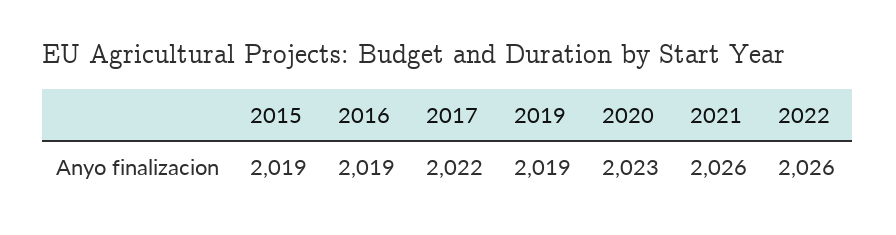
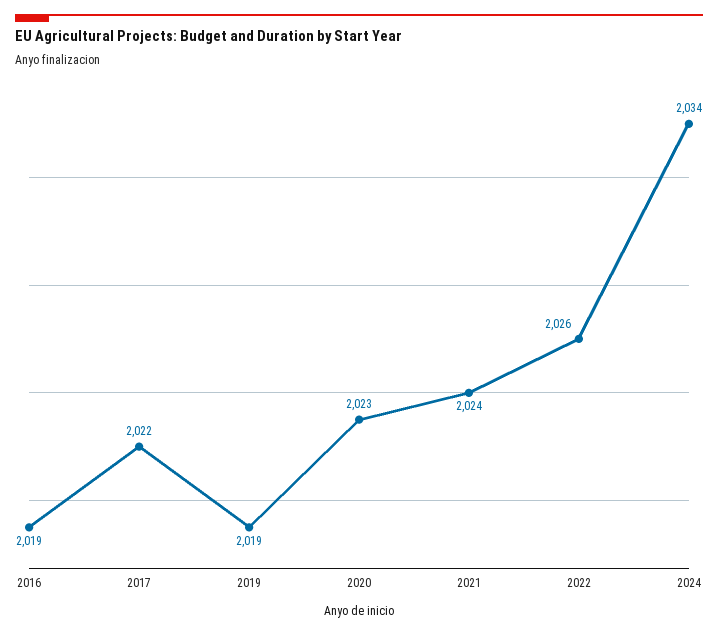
2015: 2019 -> none
2021: 2026 -> 2024
2024: none -> 2034

